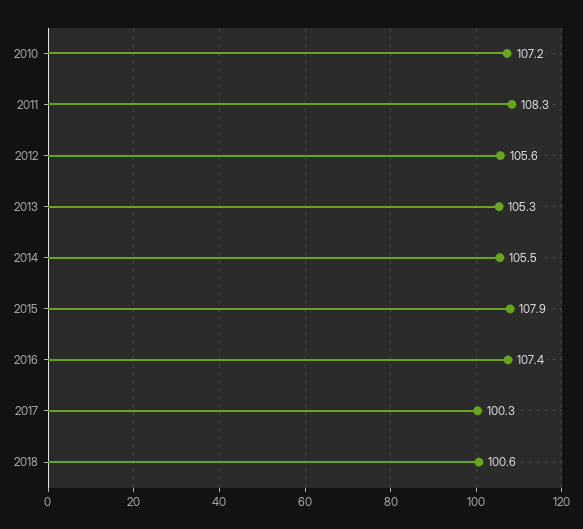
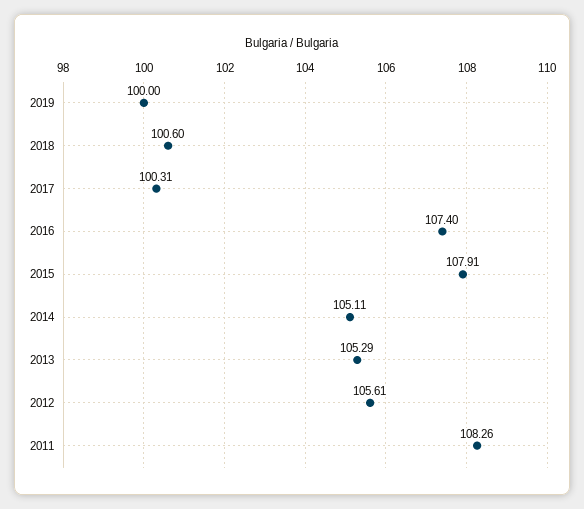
2010: 107.2 -> none
2014: 105.5 -> 105.11
2019: none -> 100

